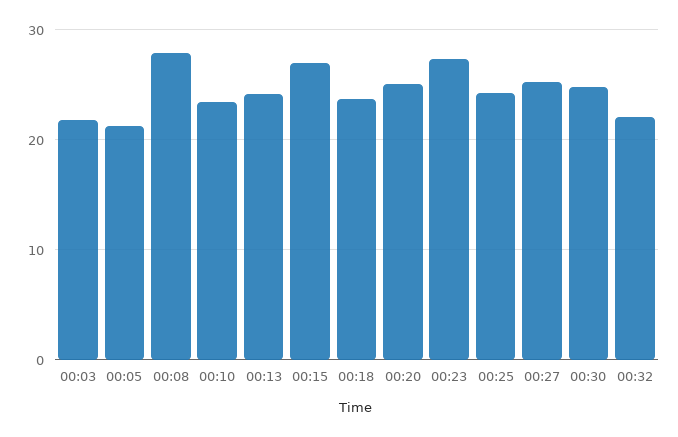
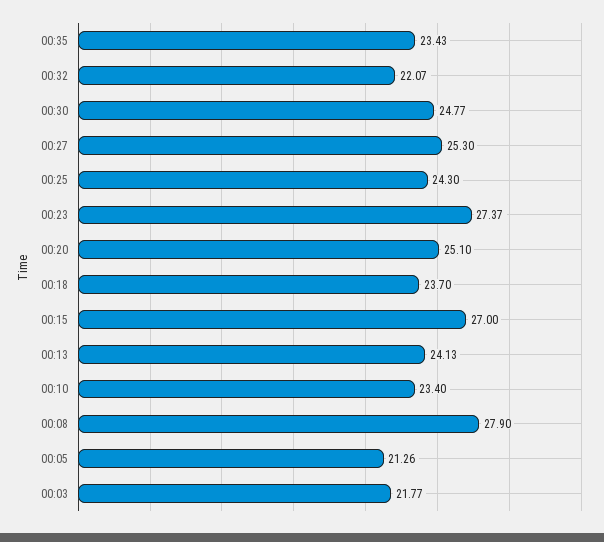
00:35: none -> 23.43

